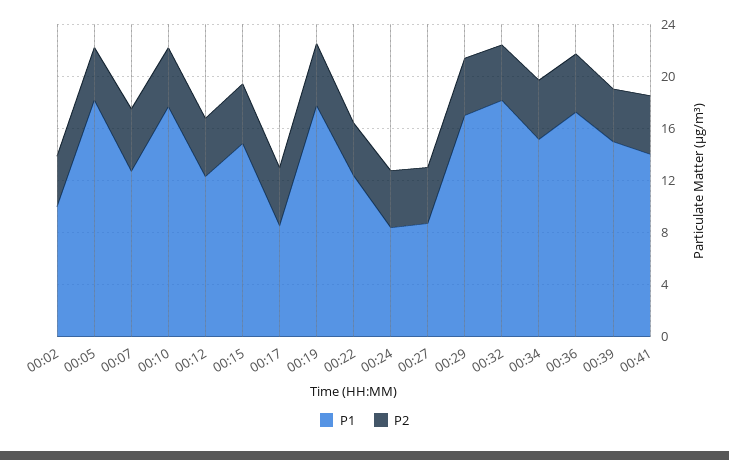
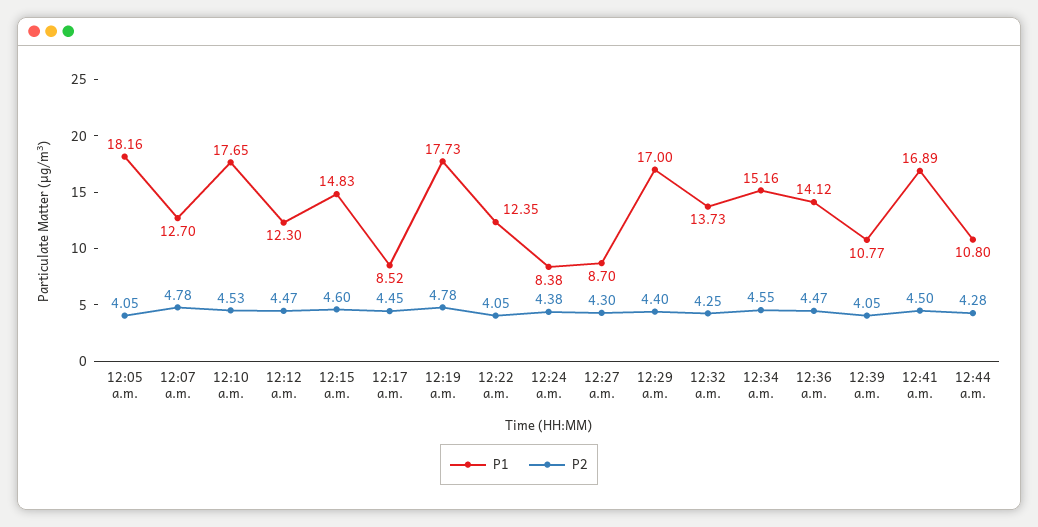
P1, 00:02: 10 -> none
P2, 00:02: 4 -> none
P1, 00:32: 18 -> 13.73
P1, 00:36: 17 -> 14.12
P1, 00:39: 15 -> 10.77
P1, 00:41: 14 -> 16.89
P1, 12:44 a.m.: none -> 10.8
P2, 12:44 a.m.: none -> 4.28

